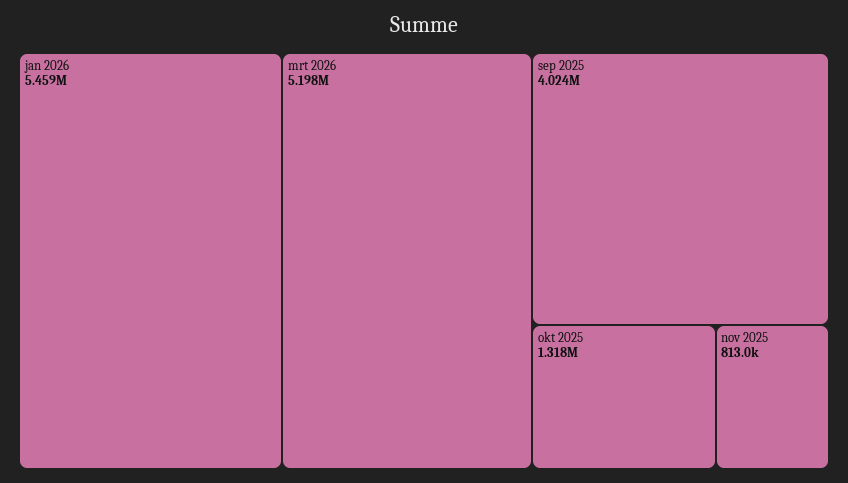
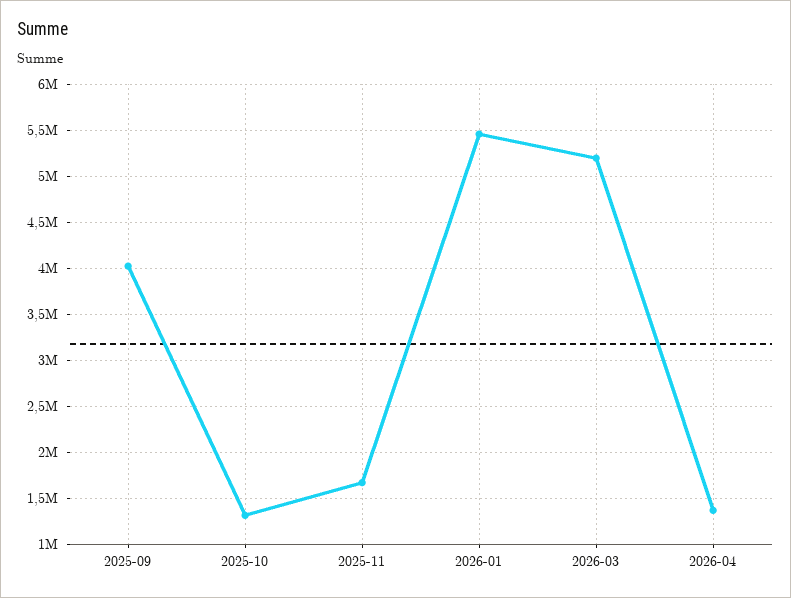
nov 2025: 813000 -> 1700000
2026-04: none -> 1400000

